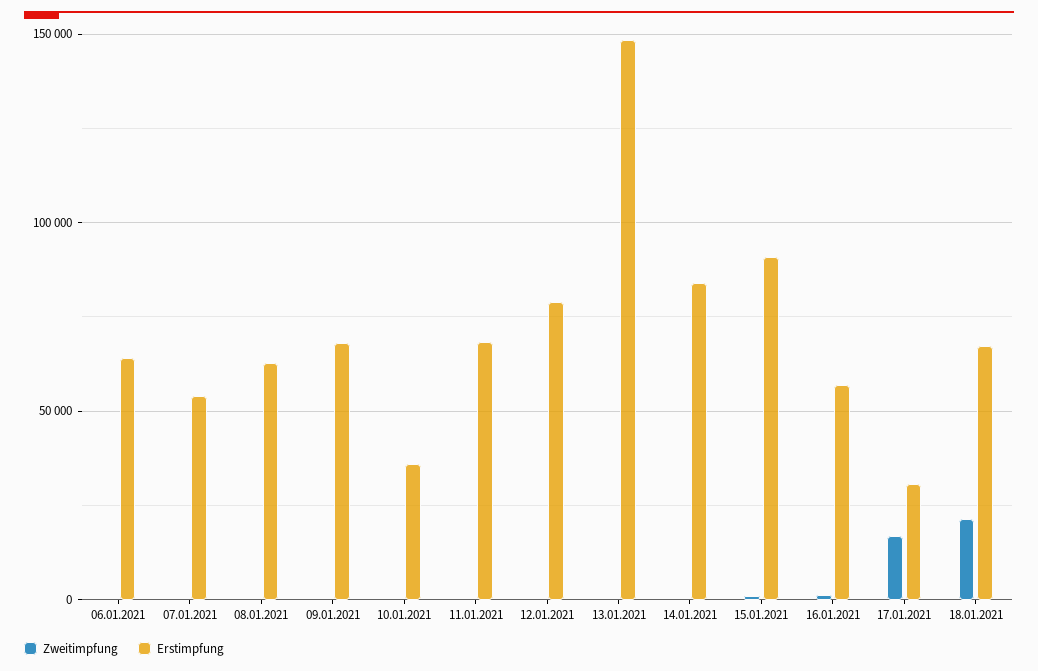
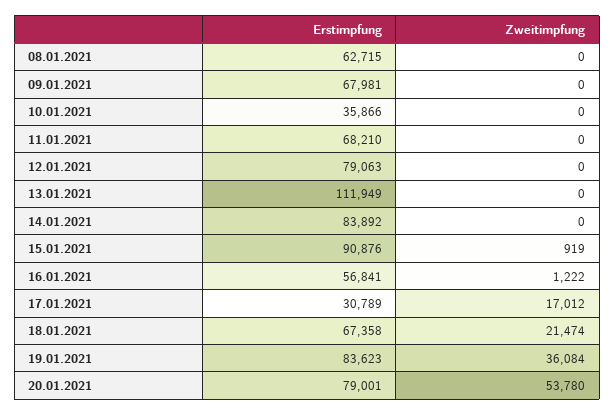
Zweitimpfung, 06.01.2021: 0 -> none
Erstimpfung, 06.01.2021: 65000 -> none
Zweitimpfung, 07.01.2021: 0 -> none
Erstimpfung, 07.01.2021: 55000 -> none
Erstimpfung, 13.01.2021: 150000 -> 111949
Erstimpfung, 19.01.2021: none -> 83623
Zweitimpfung, 19.01.2021: none -> 36084
Erstimpfung, 20.01.2021: none -> 79001
Zweitimpfung, 20.01.2021: none -> 53780

